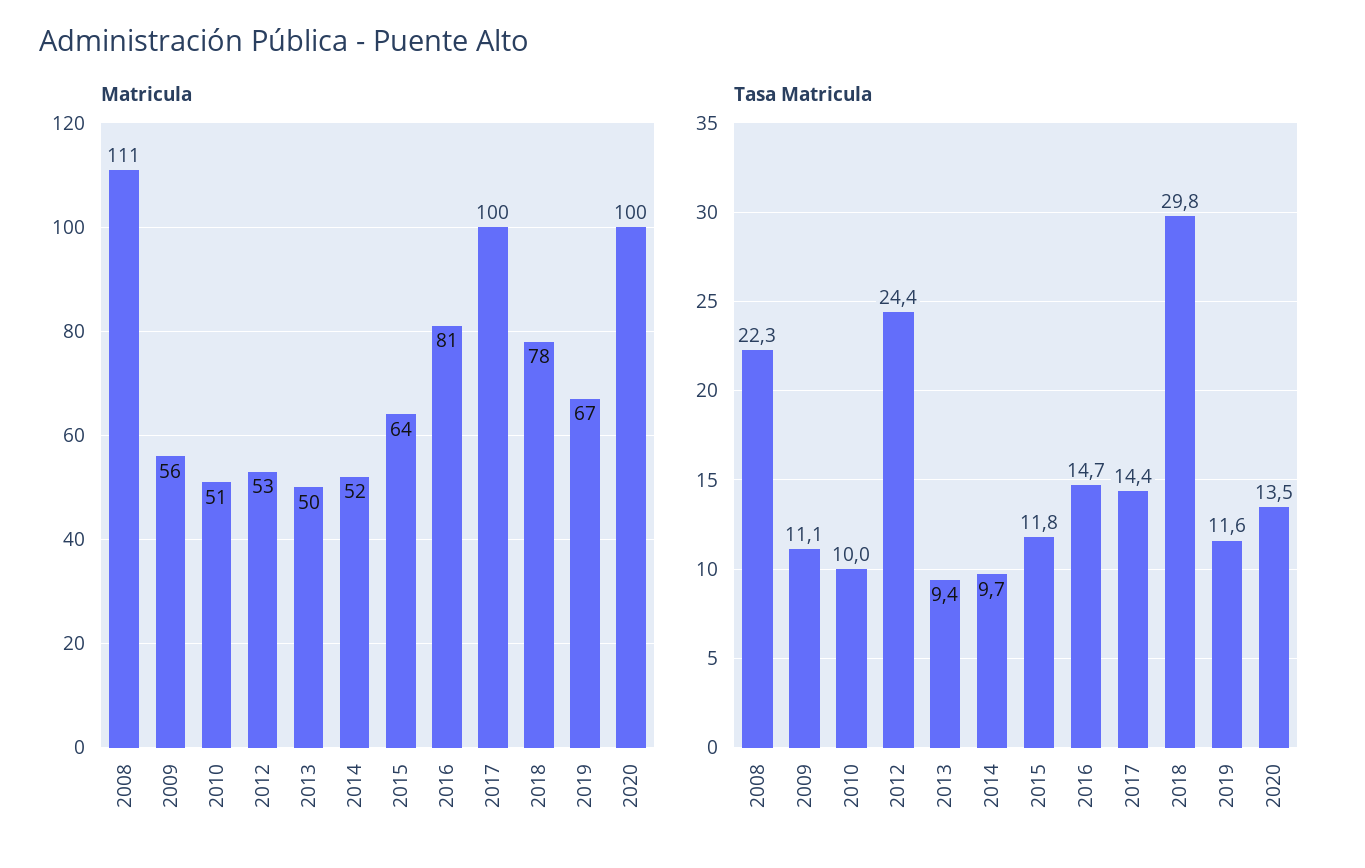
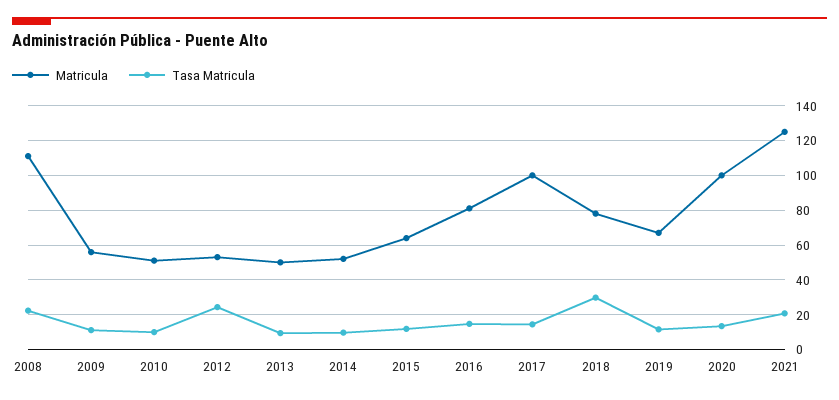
Matricula, 2021: none -> 125
Tasa Matricula, 2021: none -> 20

